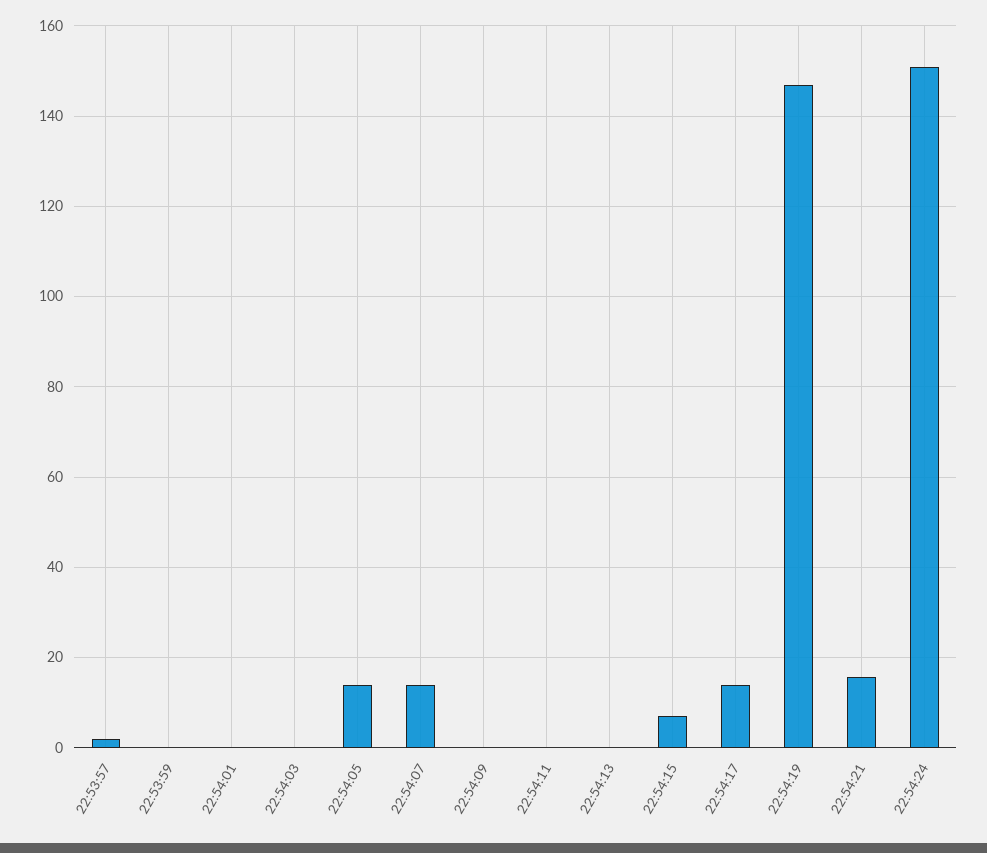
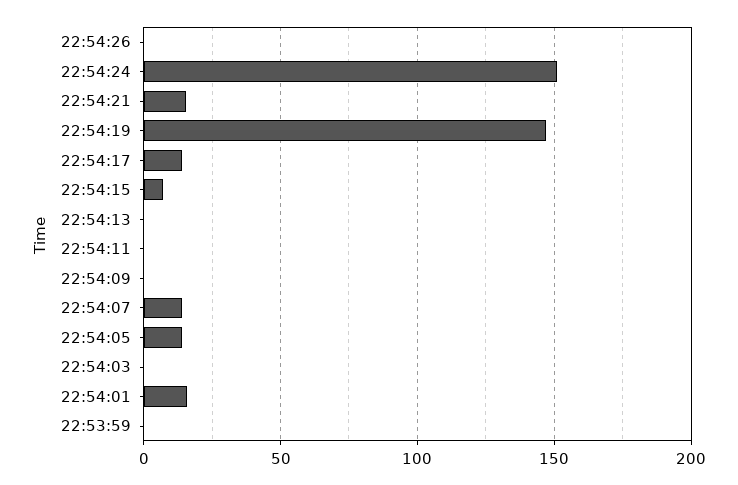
22:53:57: 2 -> none
22:54:01: 0 -> 15
22:54:26: none -> 0

